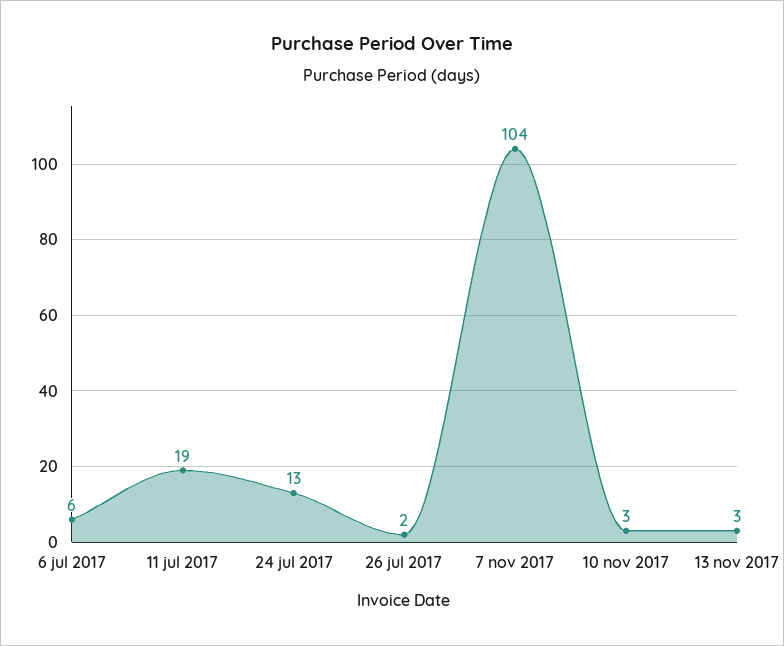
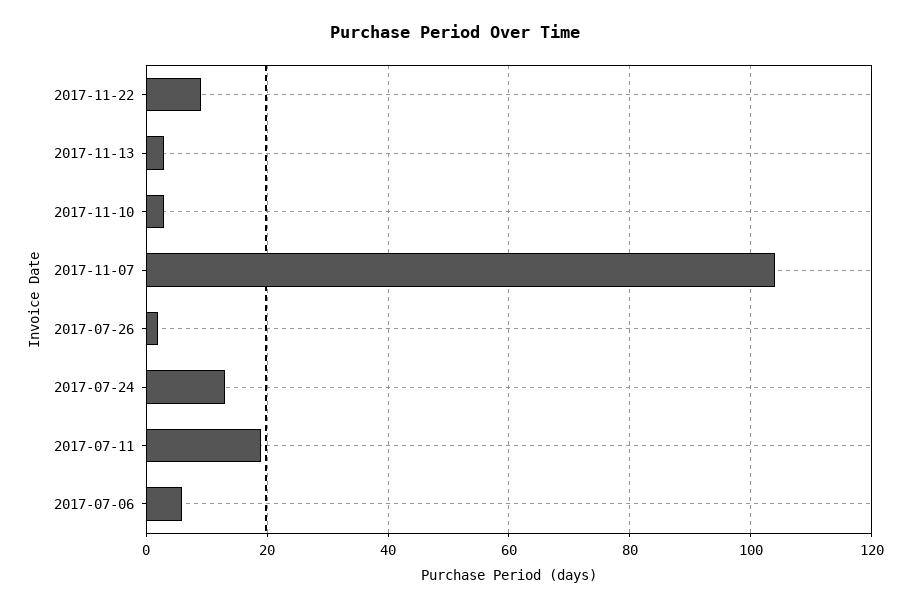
2017-11-22: none -> 10

